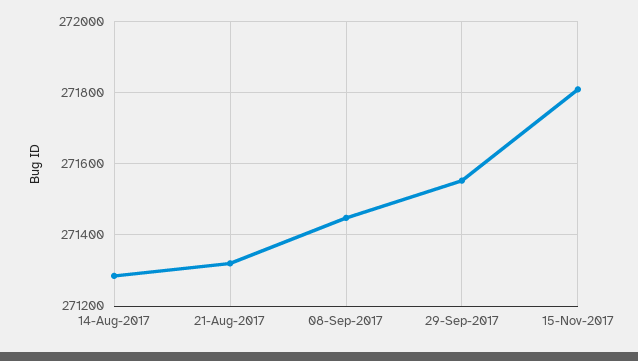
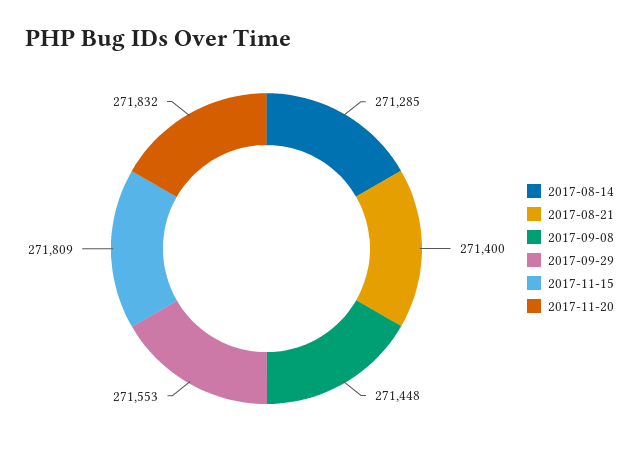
21-Aug-2017: 271320 -> 271400
2017-11-20: none -> 271832

